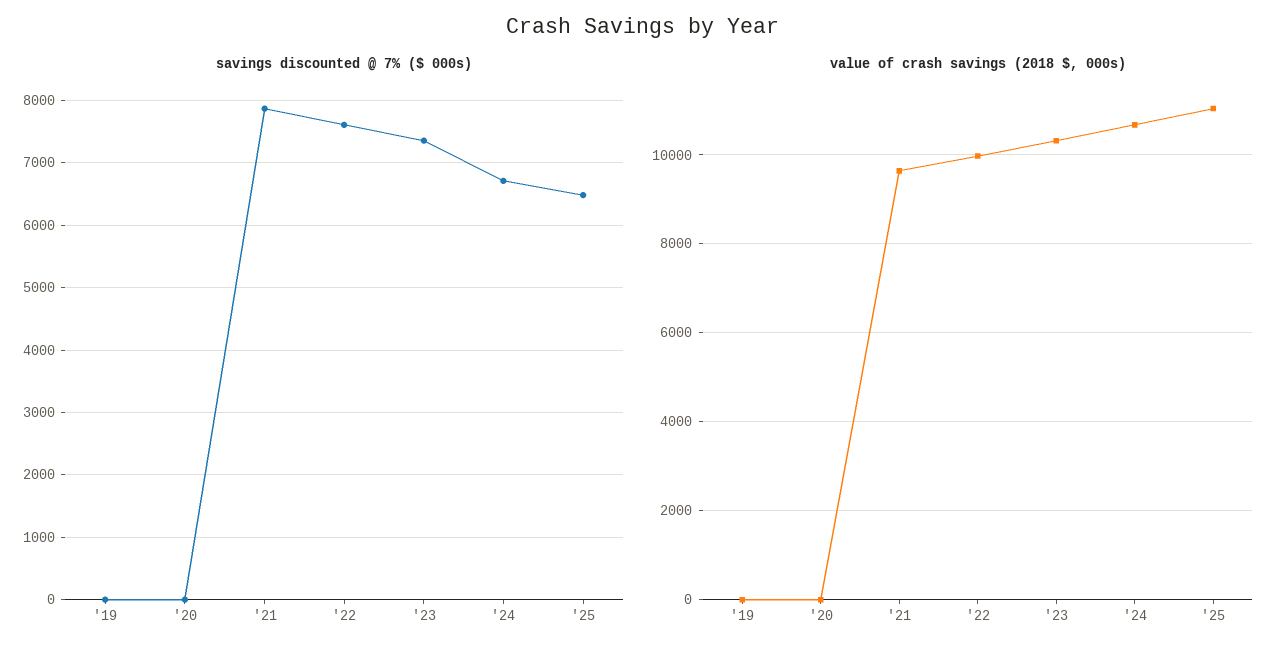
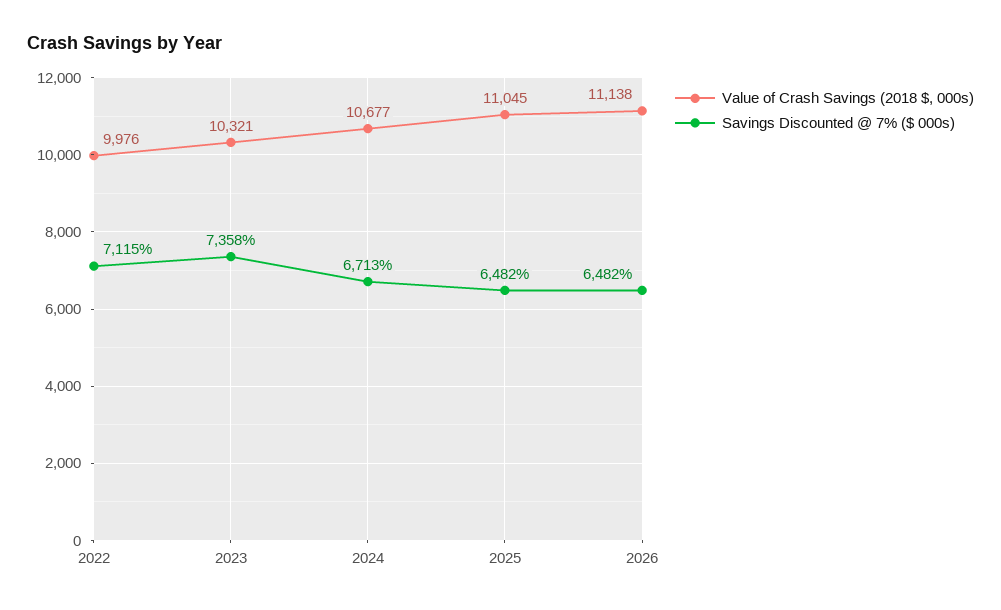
savings discounted @ 7% ($ 000s), '19: 0 -> none
savings discounted @ 7% ($ 000s), '20: 0 -> none
savings discounted @ 7% ($ 000s), '21: 7900 -> none
savings discounted @ 7% ($ 000s), '22: 7600 -> 7115
value of crash savings (2018 $, 000s), '19: 0 -> none
value of crash savings (2018 $, 000s), '20: 0 -> none
value of crash savings (2018 $, 000s), '21: 9600 -> none
value of crash savings (2018 $, 000s), 2026: none -> 11138
savings discounted @ 7% ($ 000s), 2026: none -> 6482

